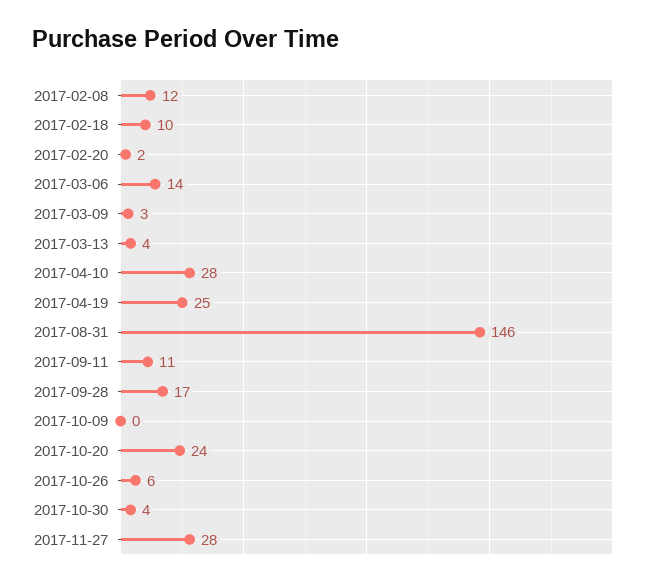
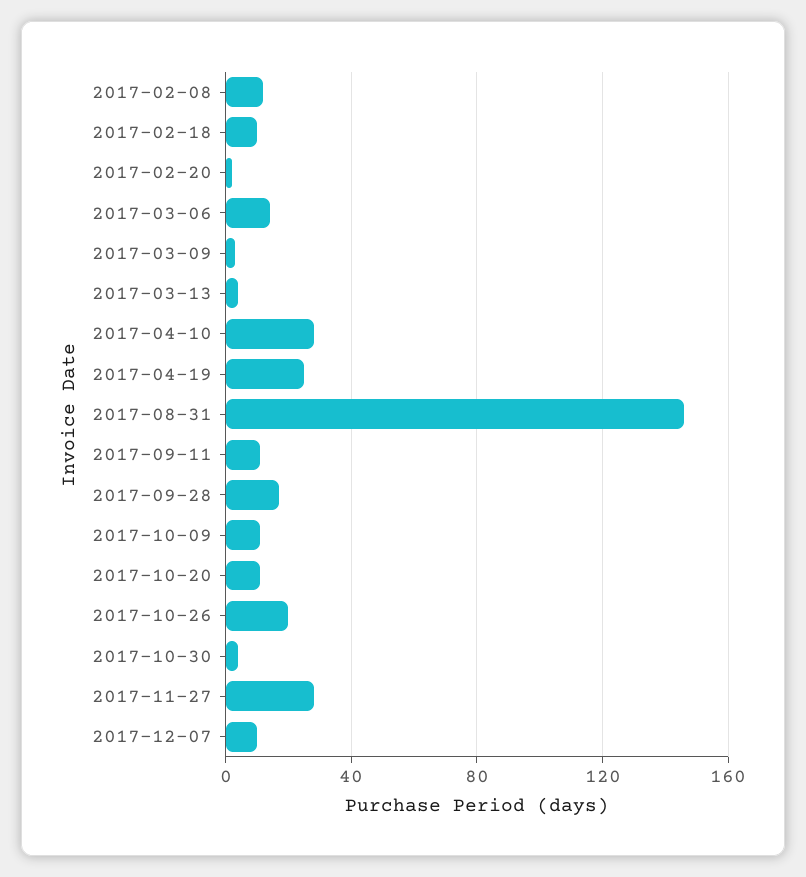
2017-10-09: 0 -> 10
2017-10-20: 24 -> 10
2017-10-26: 6 -> 20
2017-12-07: none -> 10

